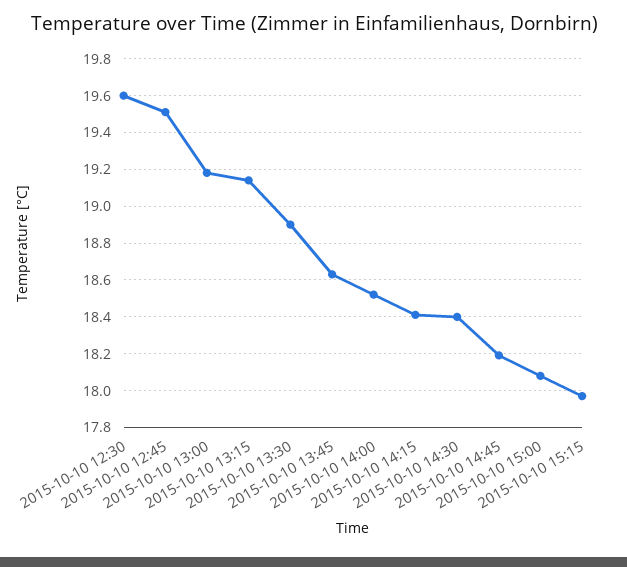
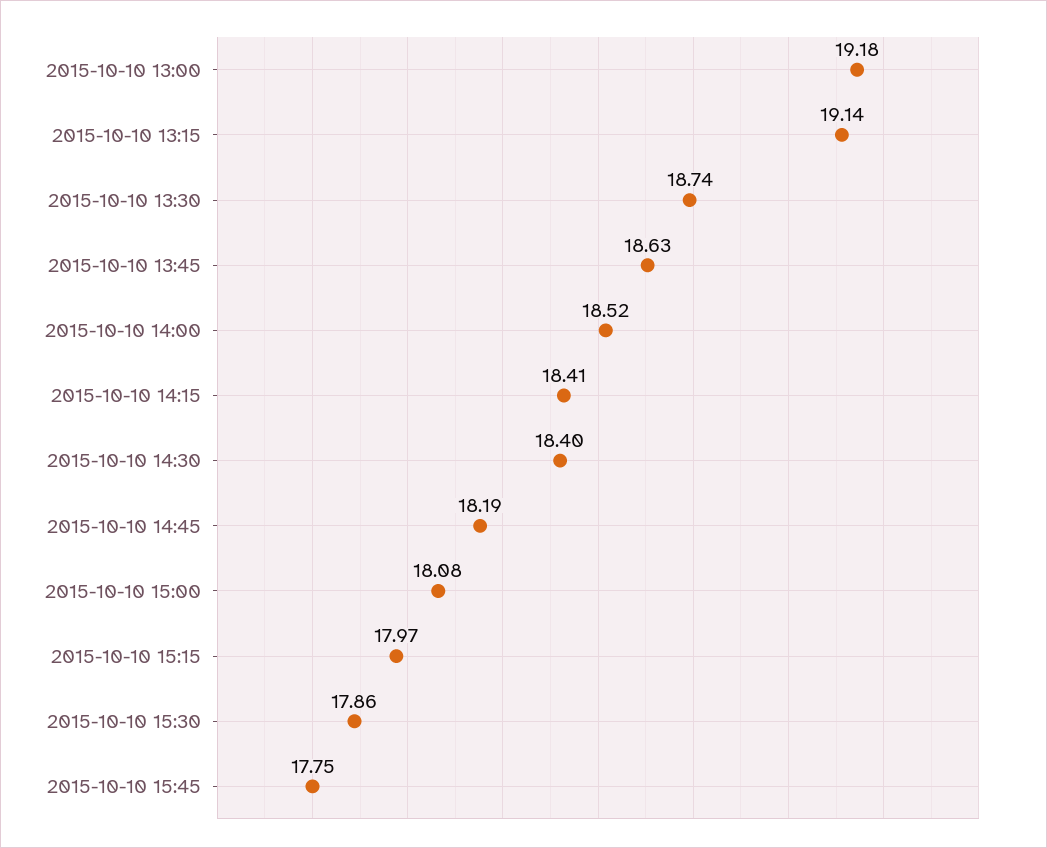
2015-10-10 12:30: 19.6 -> none
2015-10-10 12:45: 19.5 -> none
2015-10-10 13:30: 18.9 -> 18.74
2015-10-10 15:30: none -> 17.86
2015-10-10 15:45: none -> 17.75

